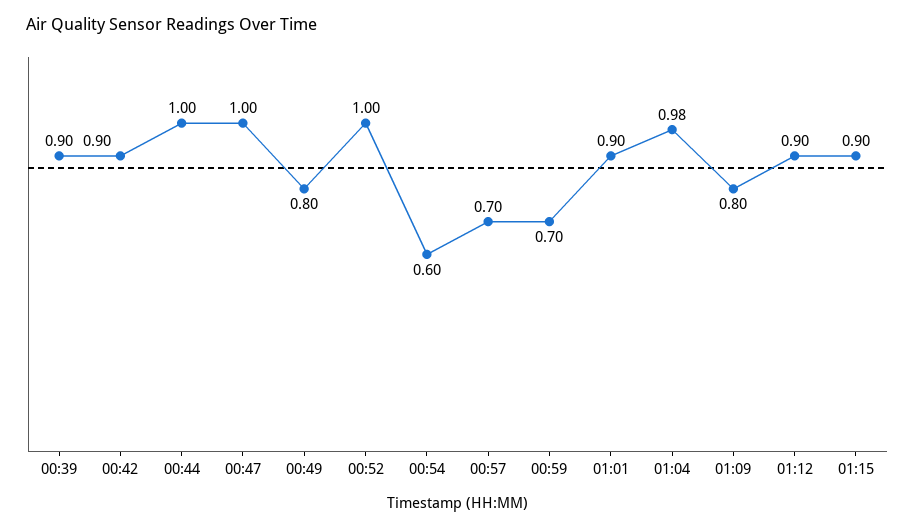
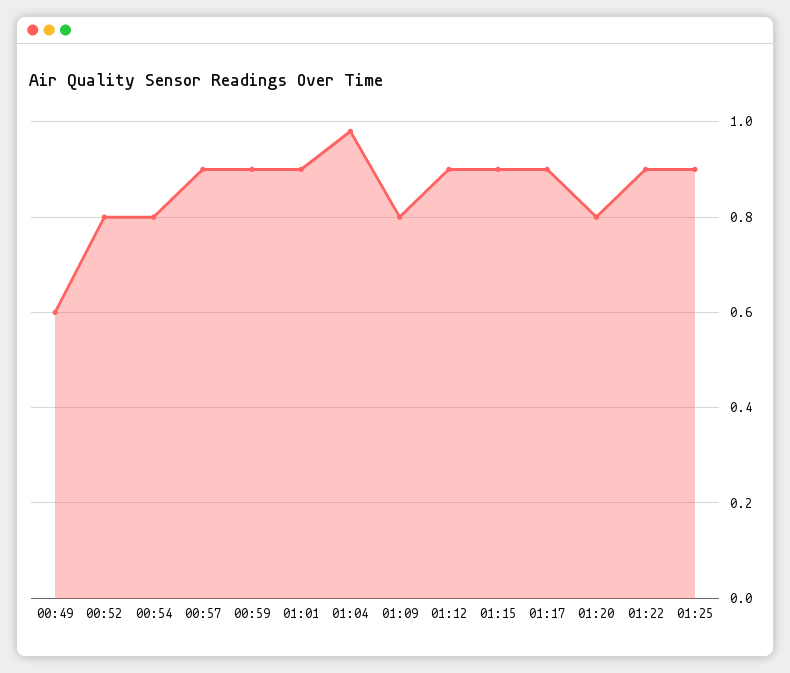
00:39: 0.9 -> none
00:42: 0.9 -> none
00:44: 1 -> none
00:47: 1 -> none
00:49: 0.8 -> 0.6
00:52: 1 -> 0.8
00:54: 0.6 -> 0.8
00:57: 0.7 -> 0.9
00:59: 0.7 -> 0.9
01:17: none -> 0.9
01:20: none -> 0.8
01:22: none -> 0.9
01:25: none -> 0.9

